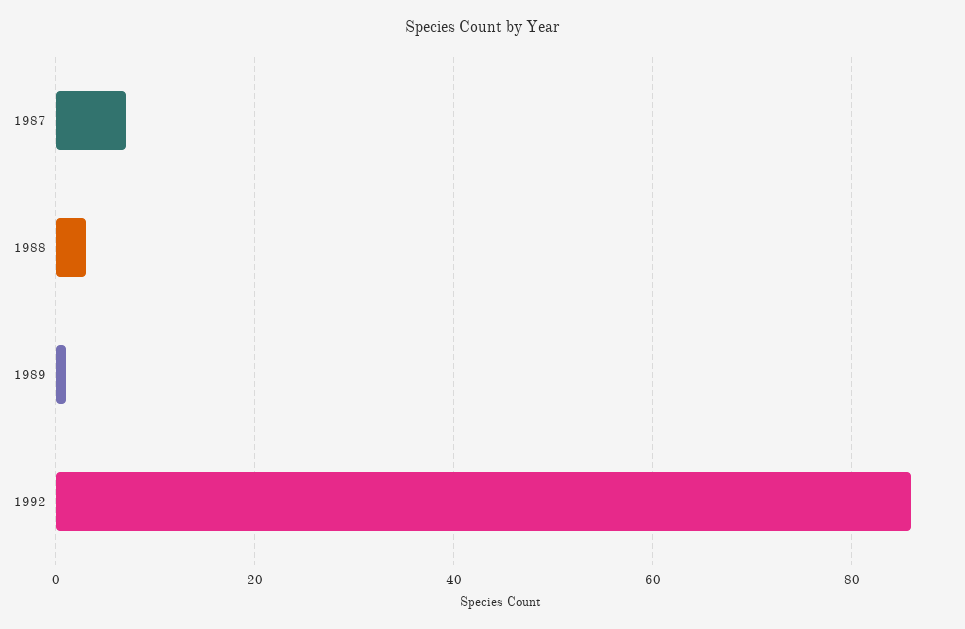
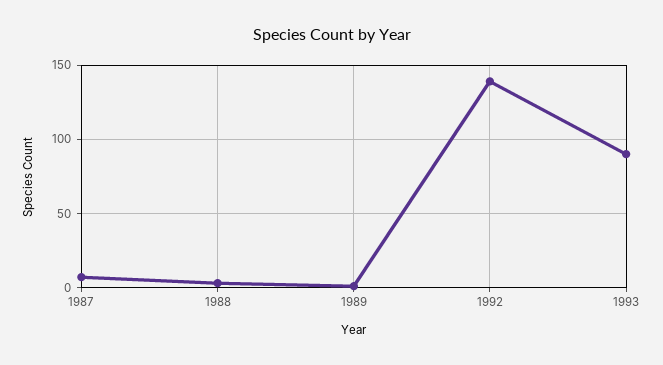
1992: 85 -> 140
1993: none -> 90

